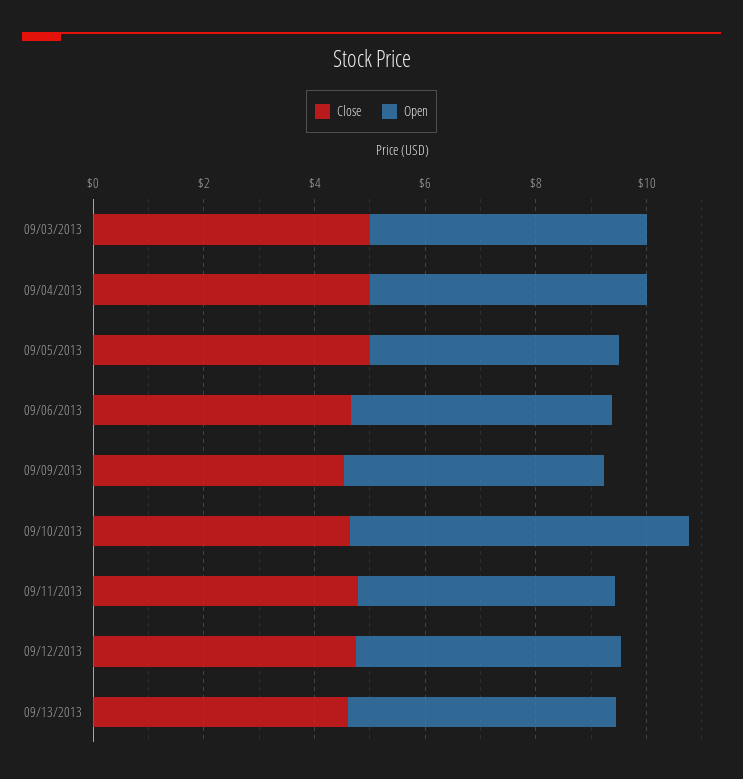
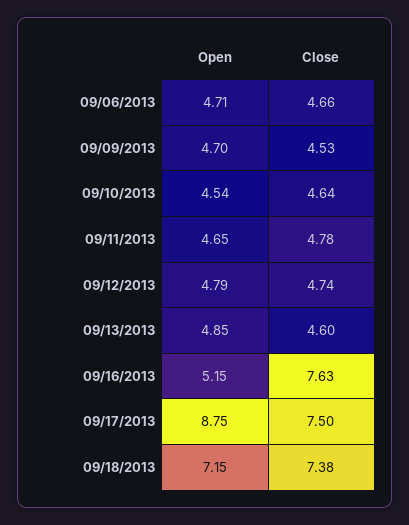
Close, 09/03/2013: 5 -> none
Open, 09/03/2013: 5 -> none
Close, 09/04/2013: 5 -> none
Open, 09/04/2013: 5 -> none
Close, 09/05/2013: 5 -> none
Open, 09/05/2013: 4.5 -> none
Open, 09/10/2013: 6 -> 4.54
Open, 09/16/2013: none -> 5.15
Close, 09/16/2013: none -> 7.63
Open, 09/17/2013: none -> 8.75
Close, 09/17/2013: none -> 7.5
Open, 09/18/2013: none -> 7.15
Close, 09/18/2013: none -> 7.38

